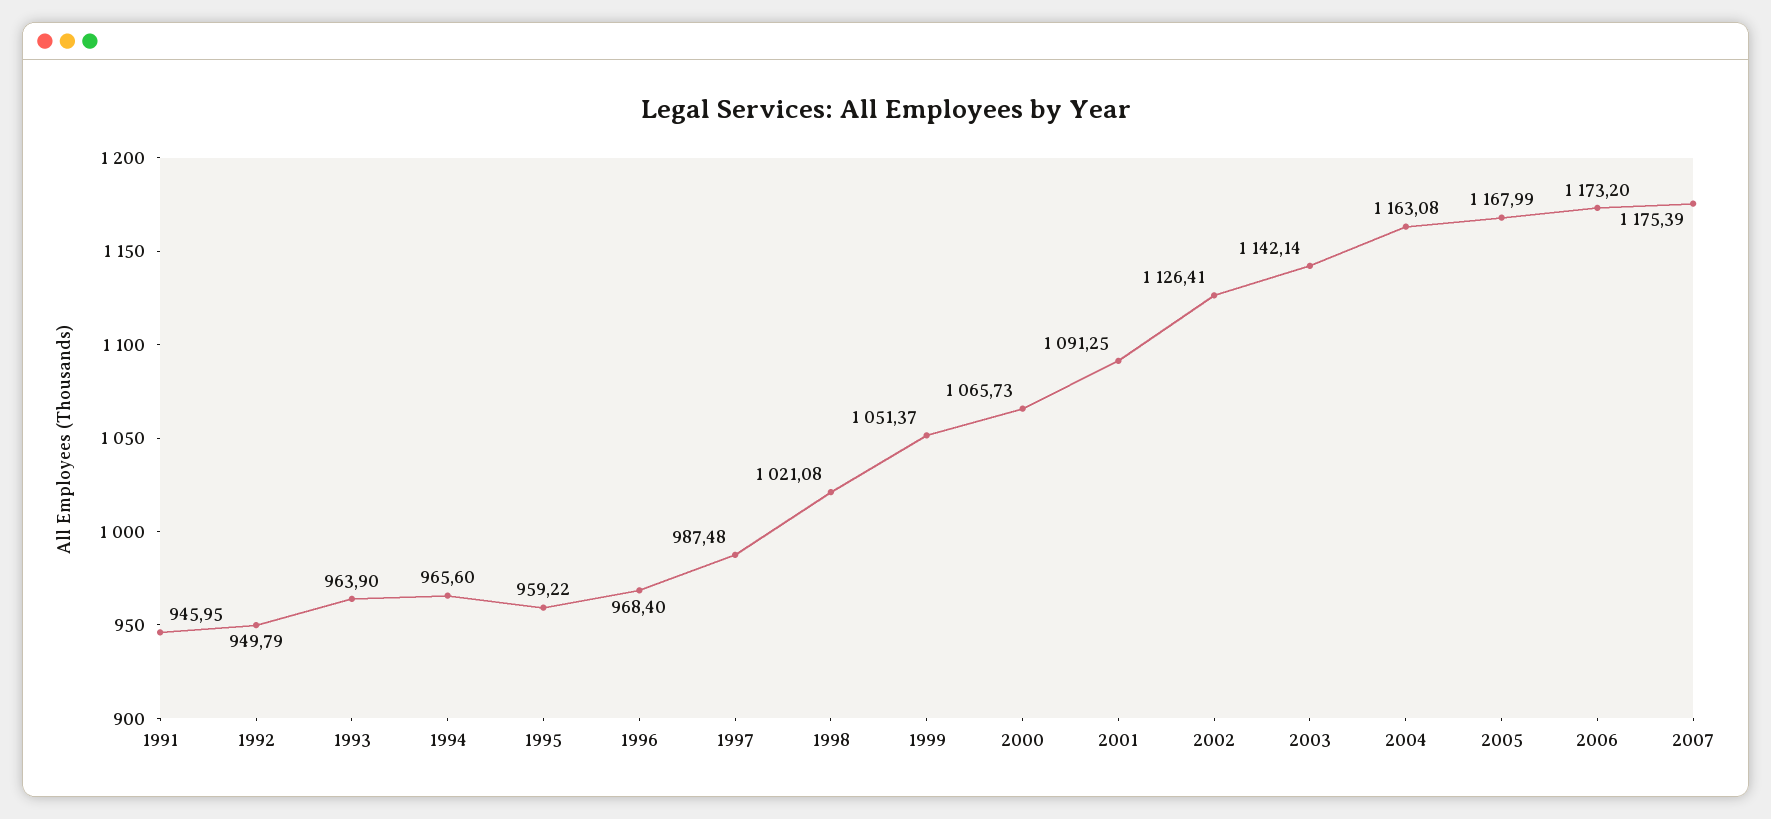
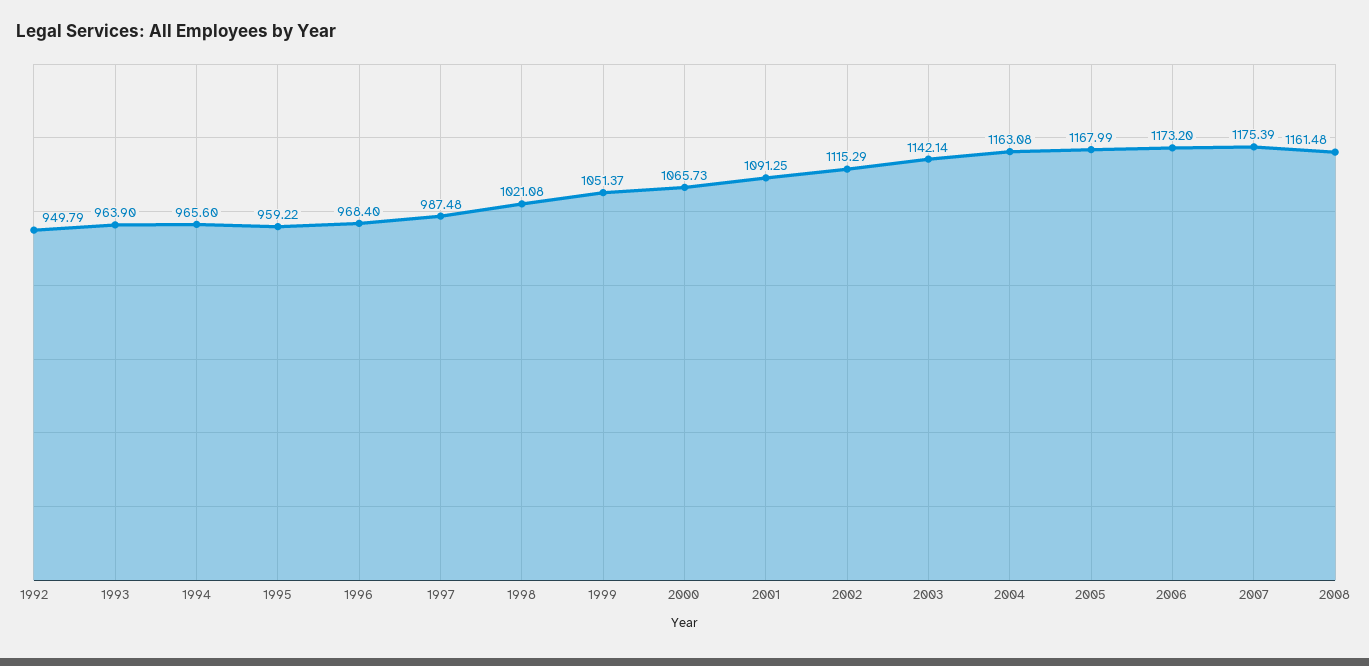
1991: 945.95 -> none
2002: 1126.41 -> 1115.29
2008: none -> 1161.48

